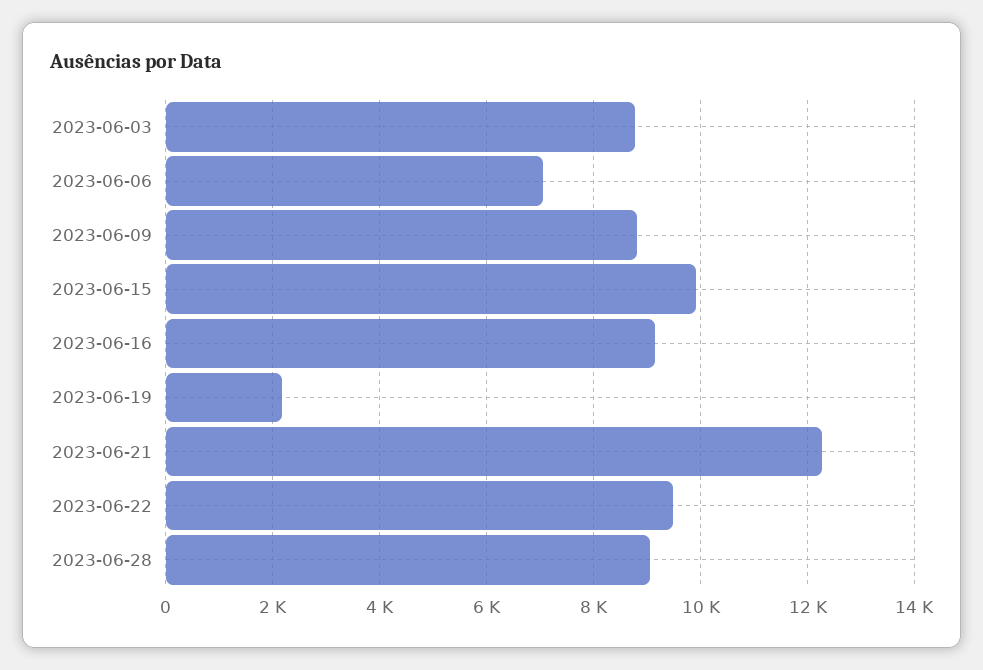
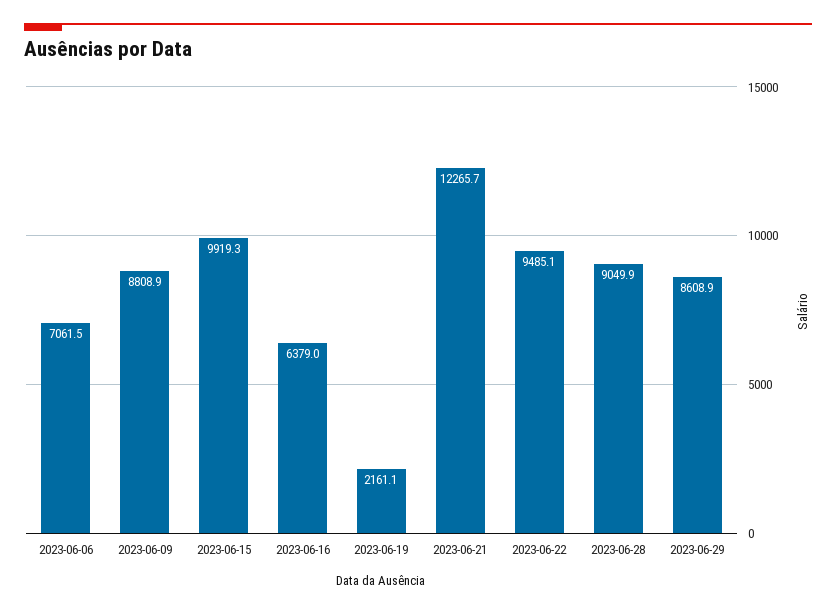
2023-06-03: 8800 -> none
2023-06-16: 9200 -> 6379
2023-06-29: none -> 8608.9

